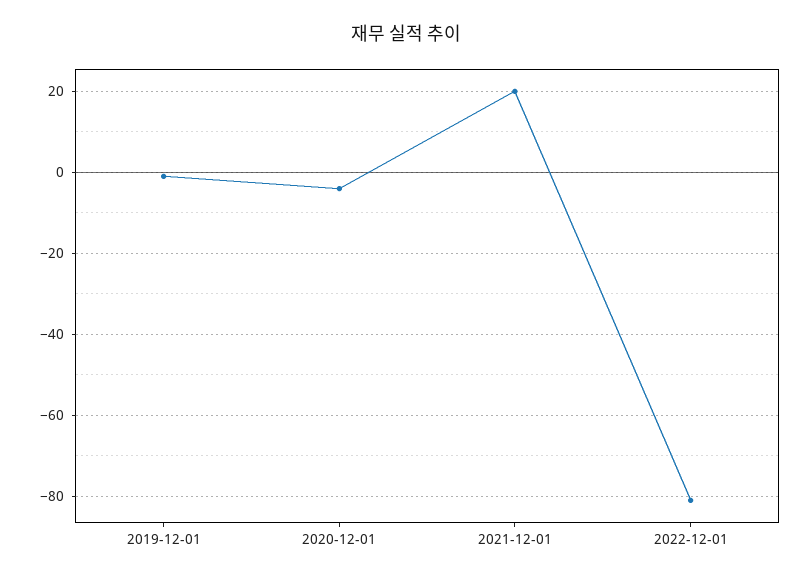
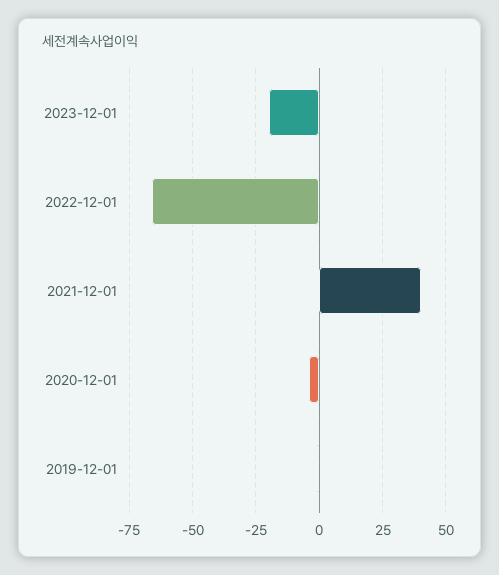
2021-12-01: 20 -> 40
2022-12-01: -80 -> -65
2023-12-01: none -> -20

